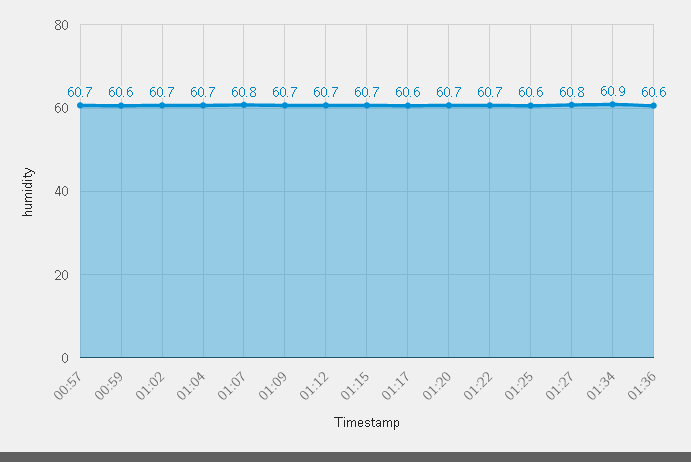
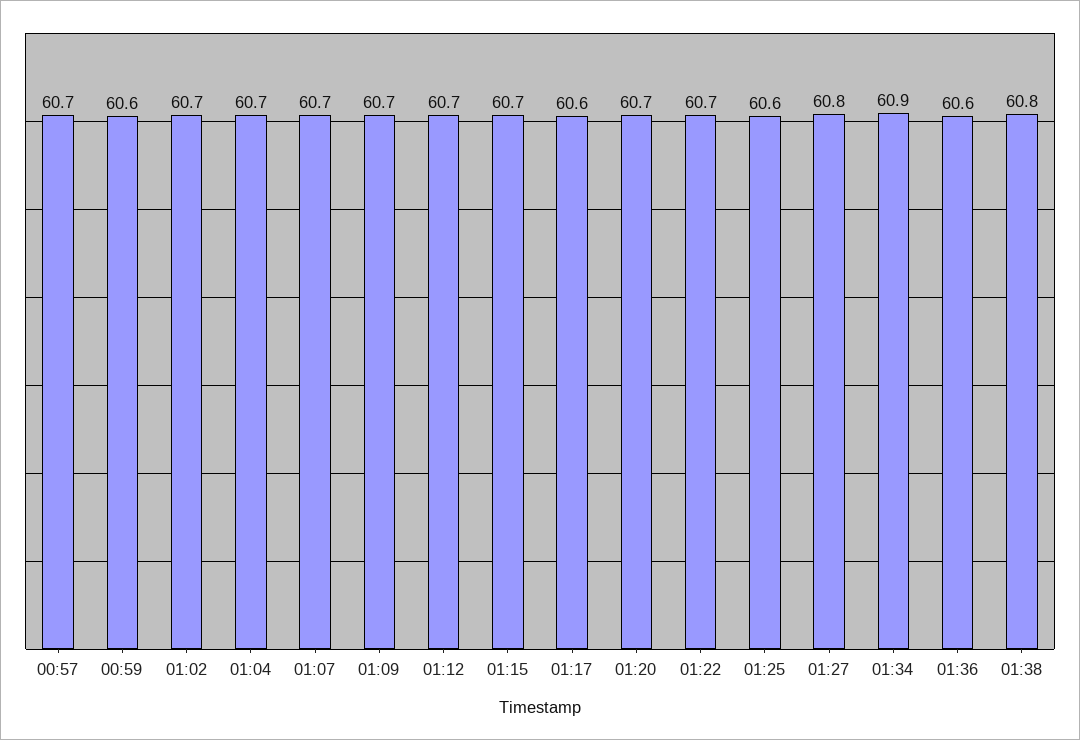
01:07: 60.8 -> 60.7
01:38: none -> 60.8

